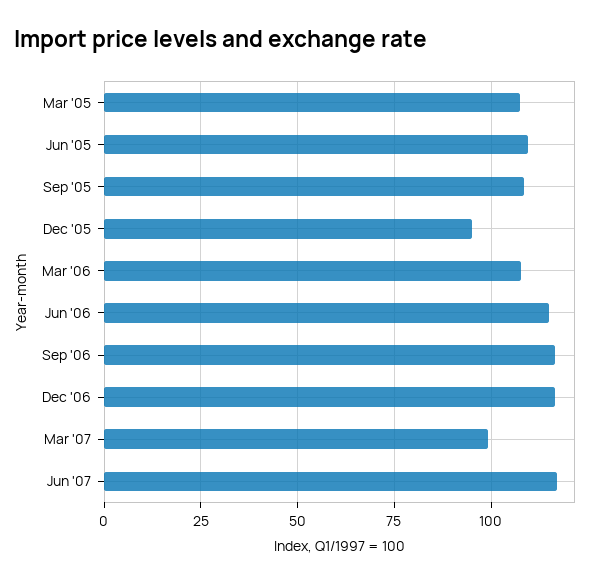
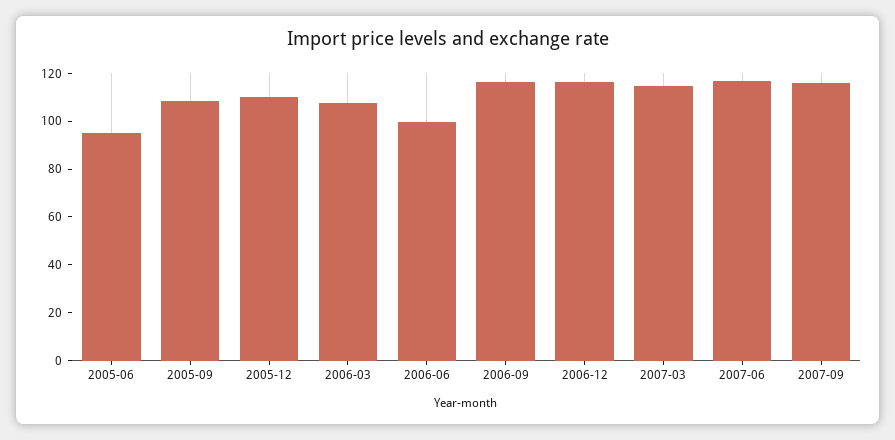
Mar '05: 107.5 -> none
Jun '05: 110 -> 95
Dec '05: 95 -> 110
Jun '06: 115 -> 100
Mar '07: 100 -> 115
2007-09: none -> 115

